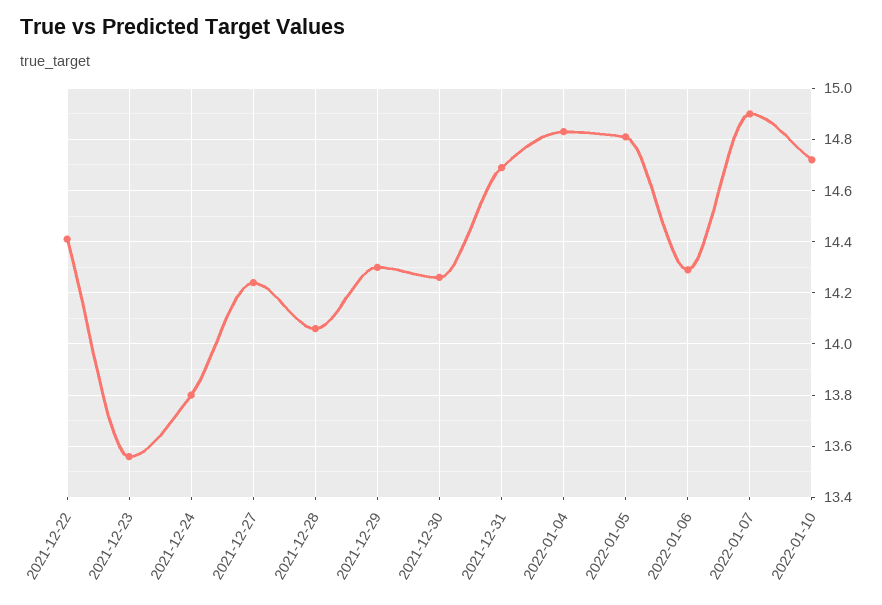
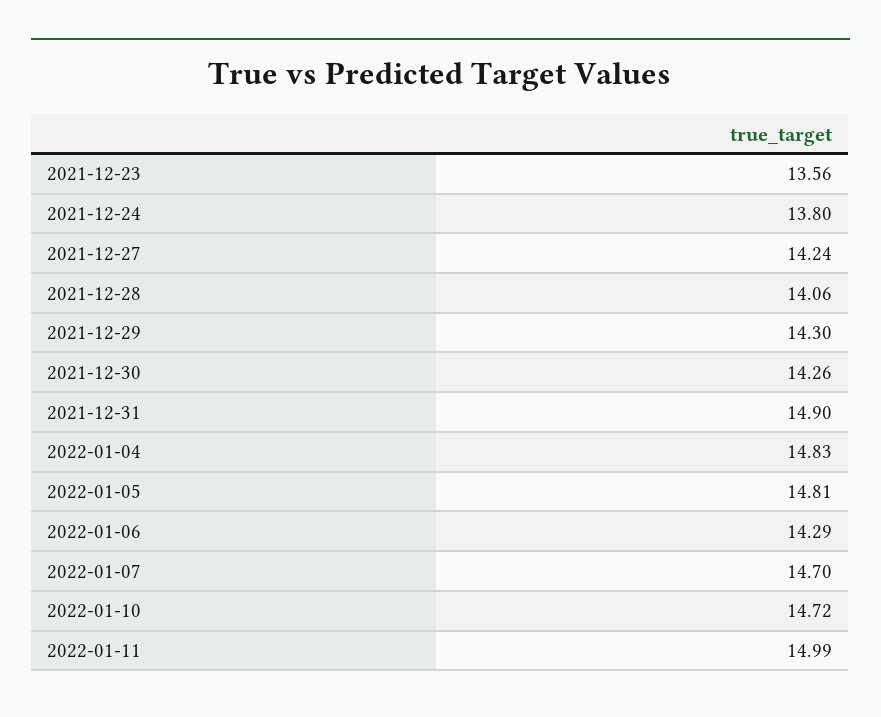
2021-12-22: 14.4 -> none
2021-12-31: 14.7 -> 14.9
2022-01-07: 14.9 -> 14.7
2022-01-11: none -> 14.99

